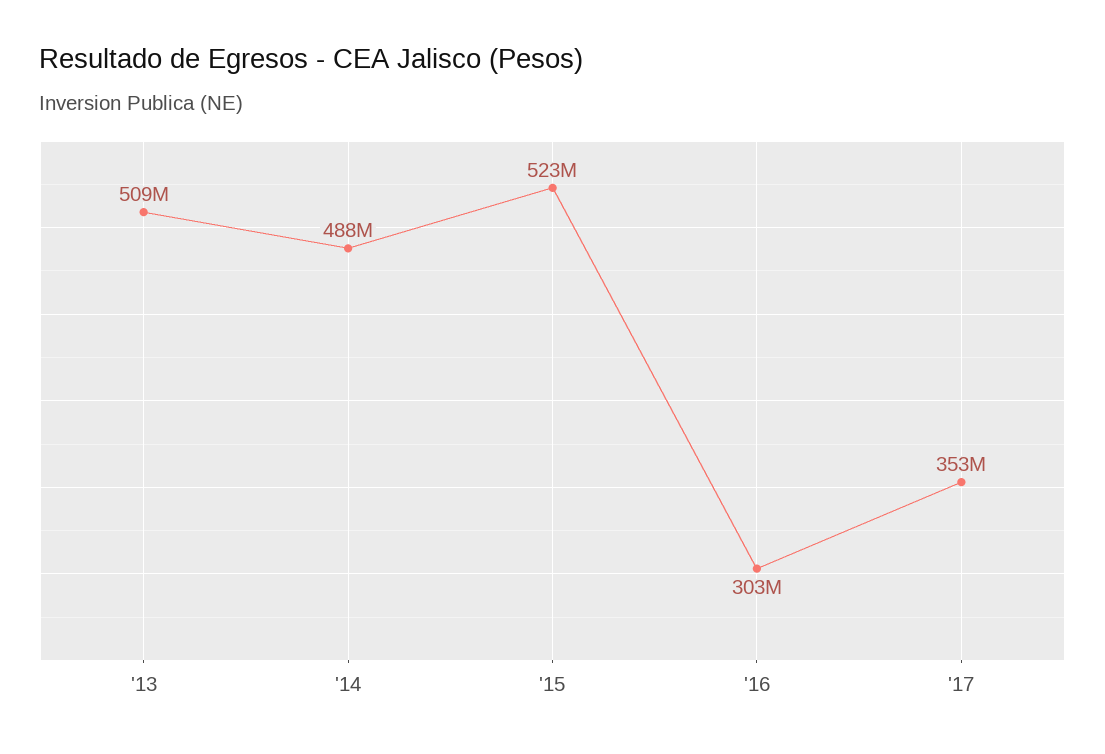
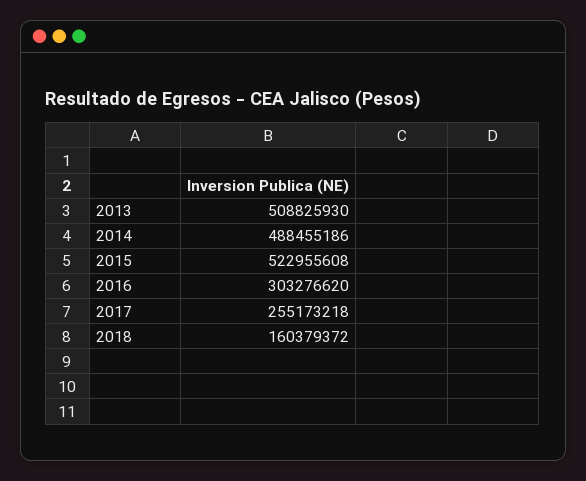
'17: 353000000 -> 255173218
2018: none -> 160379372

